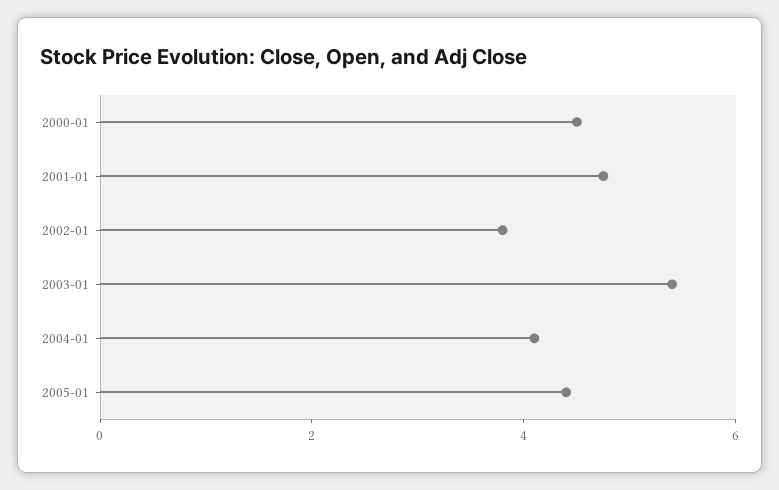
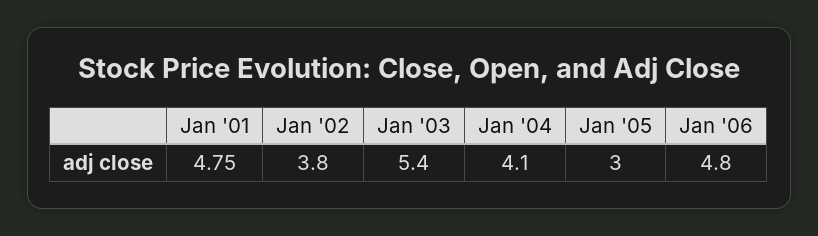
2000-01: 4.5 -> none
2005-01: 4.5 -> 3
Jan '06: none -> 4.8

